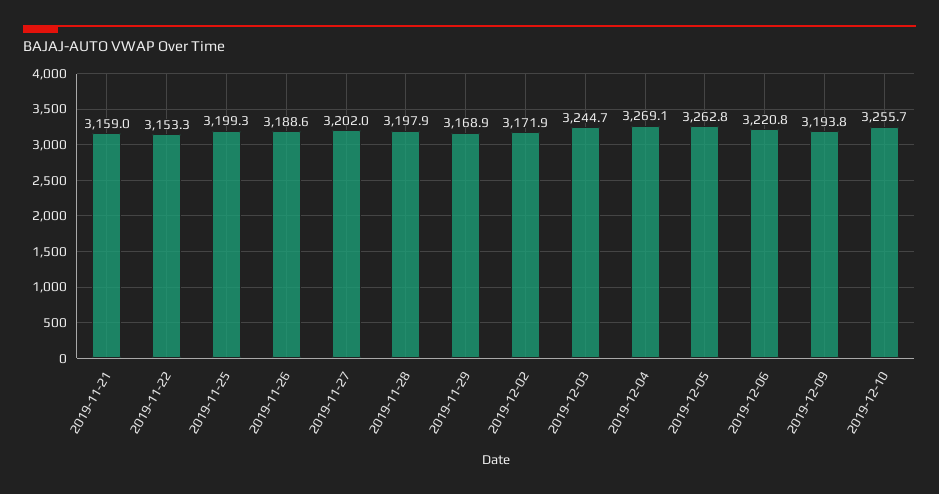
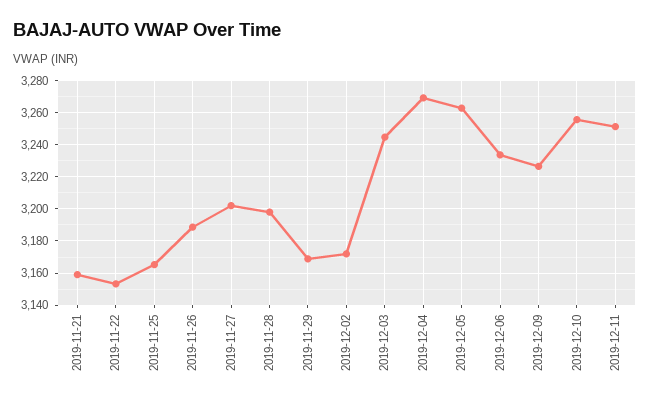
2019-11-25: 3199.3 -> 3165
2019-12-06: 3220.8 -> 3235
2019-12-09: 3193.8 -> 3225
2019-12-11: none -> 3250

